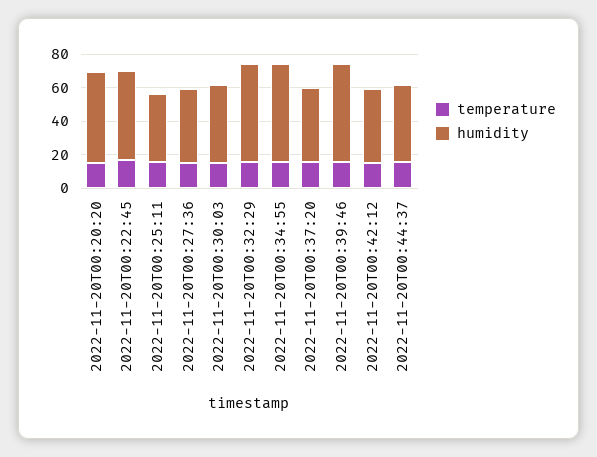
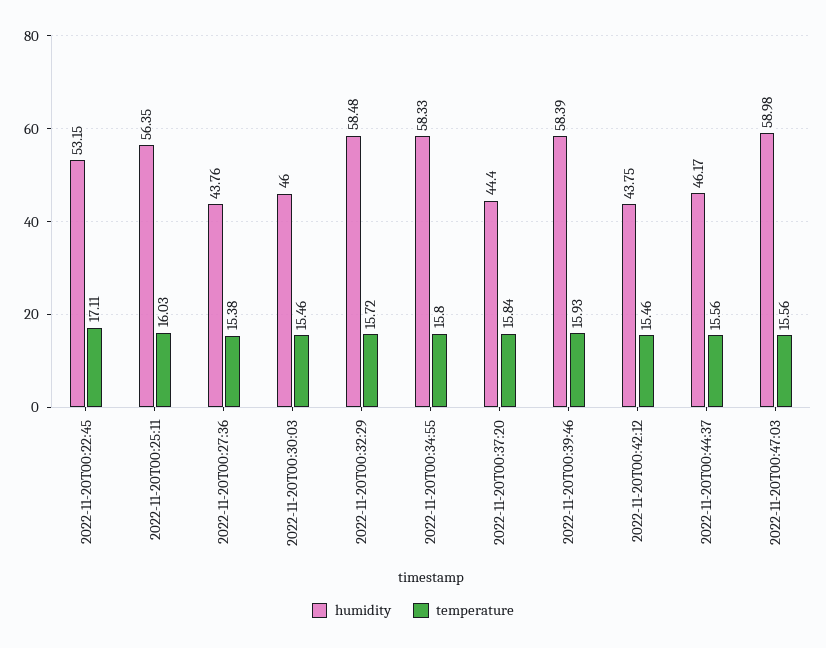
temperature, 2022-11-20T00:20:20: 15 -> none
humidity, 2022-11-20T00:20:20: 55 -> none
humidity, 2022-11-20T00:25:11: 40 -> 56.35
humidity, 2022-11-20T00:47:03: none -> 58.98
temperature, 2022-11-20T00:47:03: none -> 15.56

